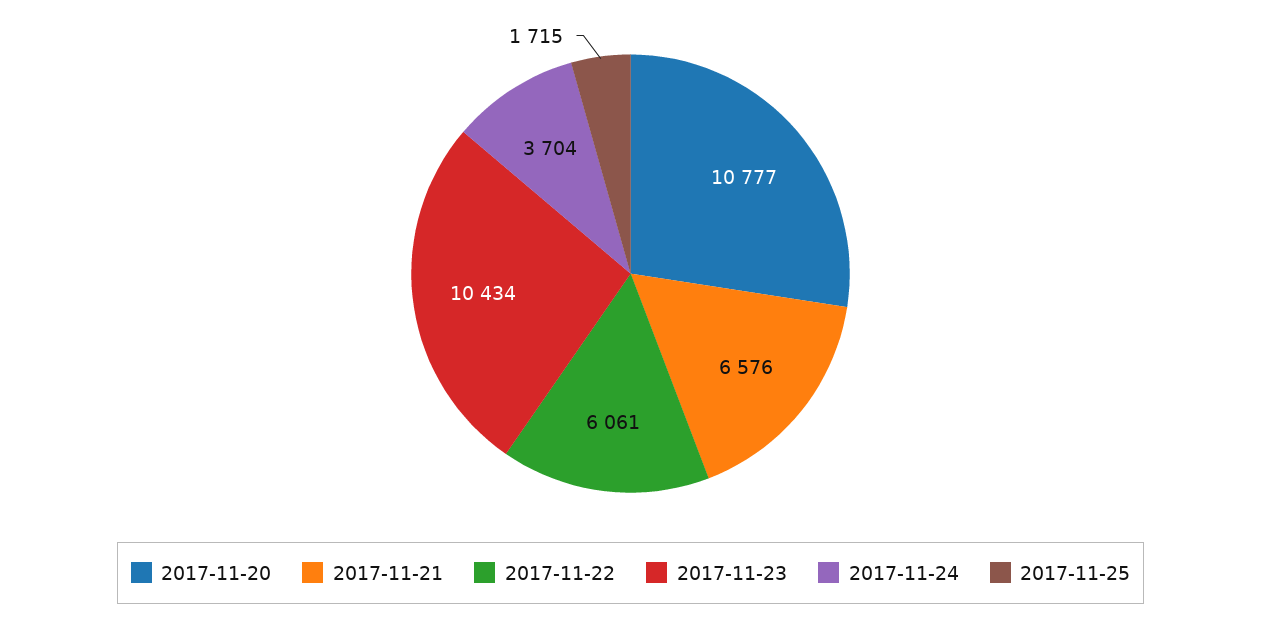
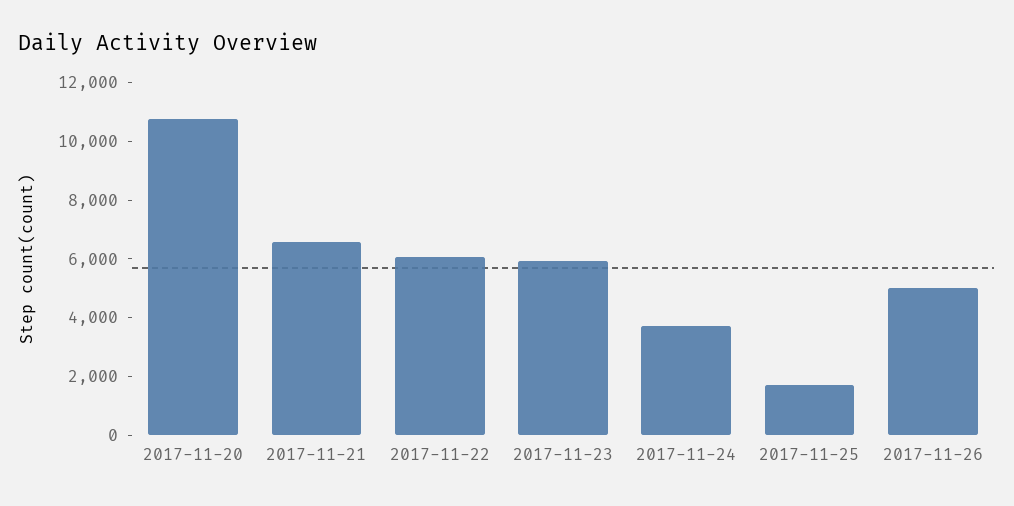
2017-11-23: 10434 -> 6000
2017-11-26: none -> 5000

